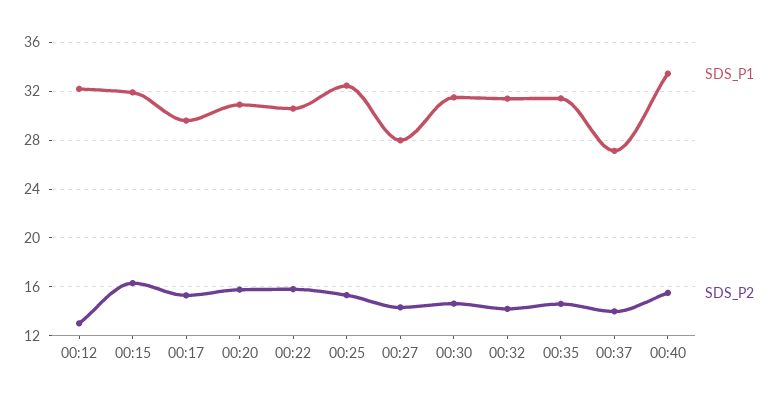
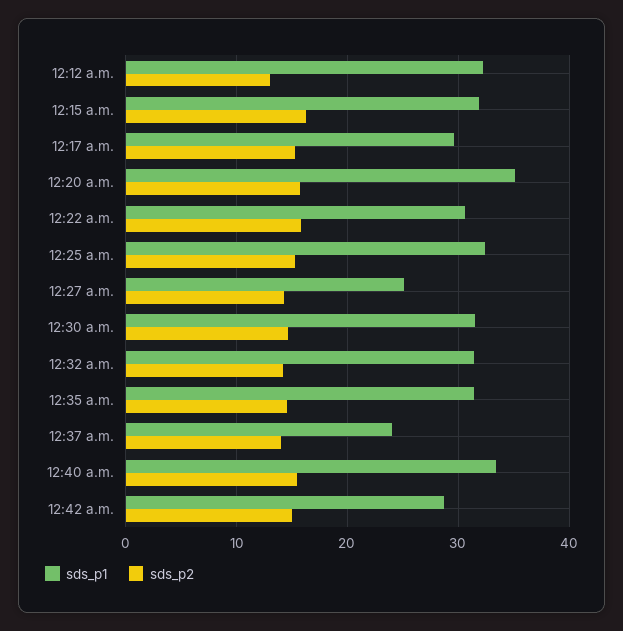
SDS_P1, 00:20: 31 -> 35
SDS_P1, 00:27: 28 -> 25
SDS_P1, 00:37: 27 -> 24
SDS_P1, 12:42 a.m.: none -> 29
SDS_P2, 12:42 a.m.: none -> 15

